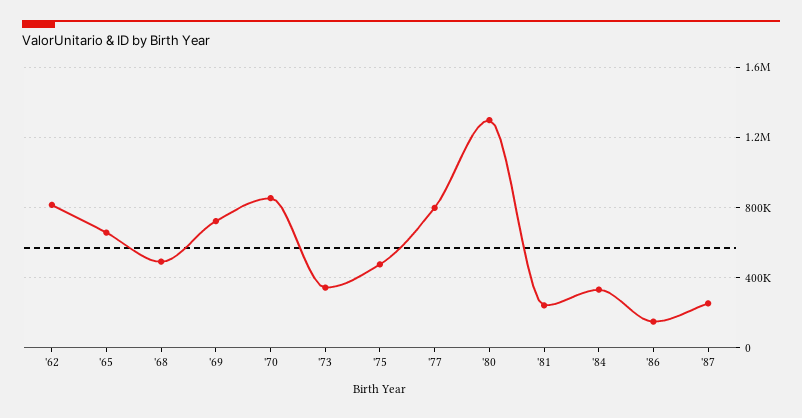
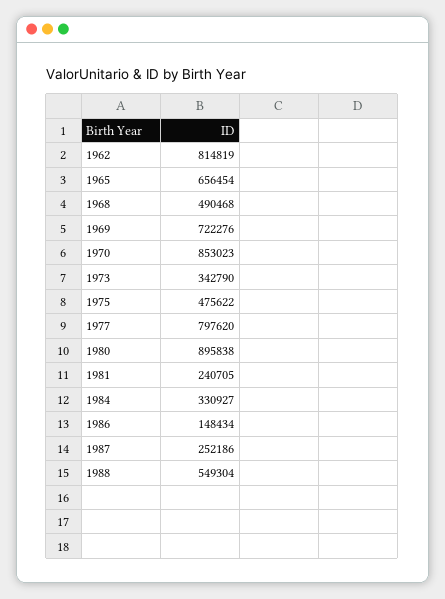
'80: 1300000 -> 895838
1988: none -> 549304

